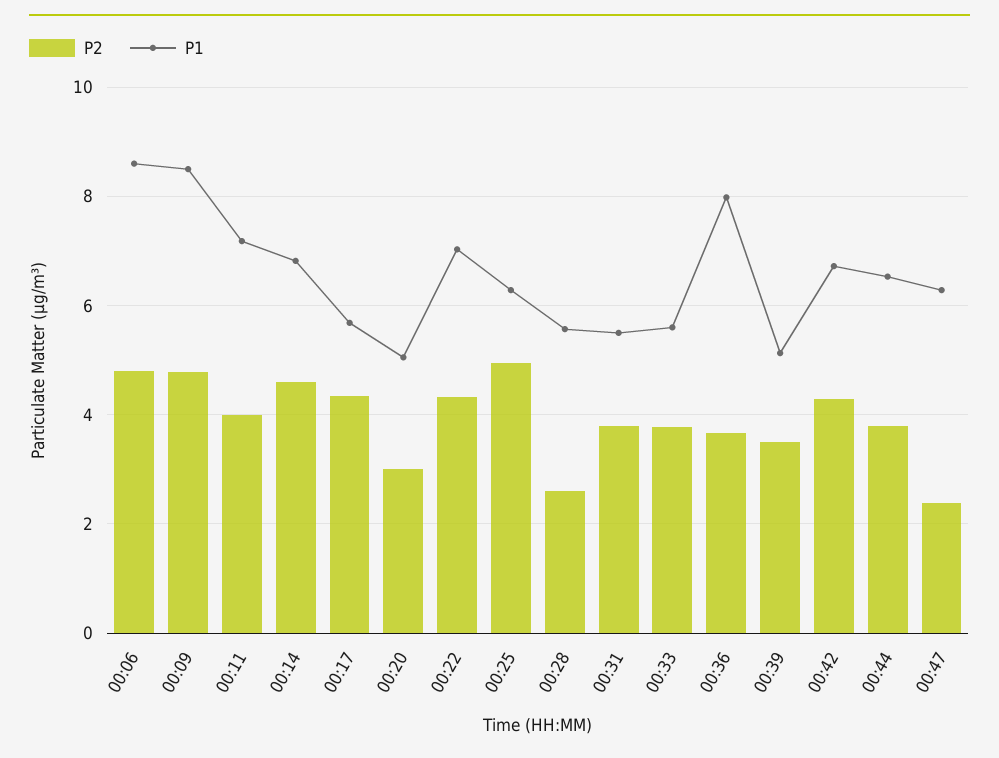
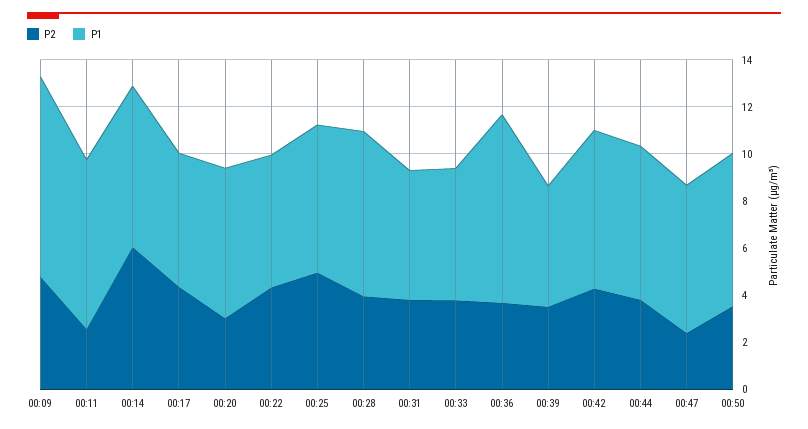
P2, 00:06: 4.8 -> none
P1, 00:06: 8.6 -> none
P2, 00:11: 4 -> 2.5
P2, 00:14: 4.6 -> 6
P1, 00:20: 5 -> 6.5
P1, 00:22: 7 -> 5.5
P2, 00:28: 2.6 -> 4
P1, 00:28: 5.6 -> 7
P2, 00:50: none -> 3.5
P1, 00:50: none -> 6.5

